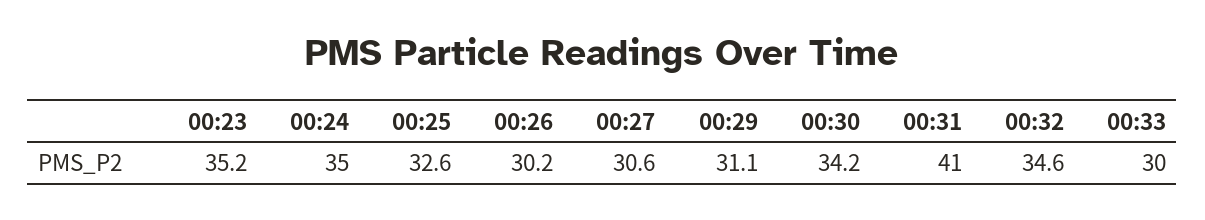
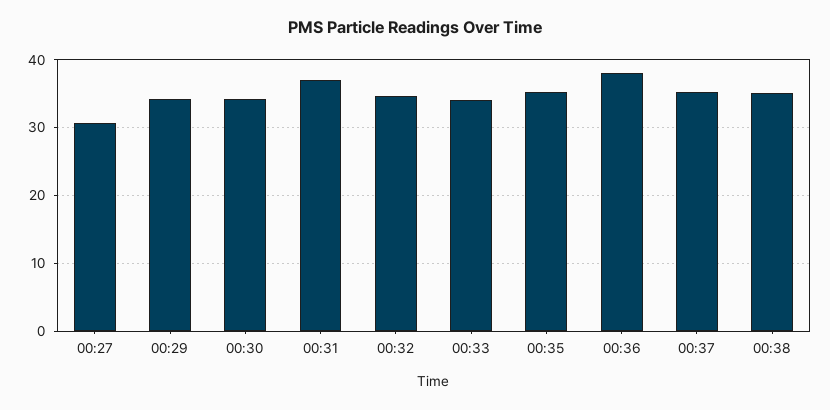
00:23: 35.2 -> none
00:24: 35 -> none
00:25: 32.6 -> none
00:26: 30.2 -> none
00:29: 31.1 -> 34
00:31: 41 -> 37
00:33: 30 -> 34
00:35: none -> 35
00:36: none -> 38
00:37: none -> 35
00:38: none -> 35

